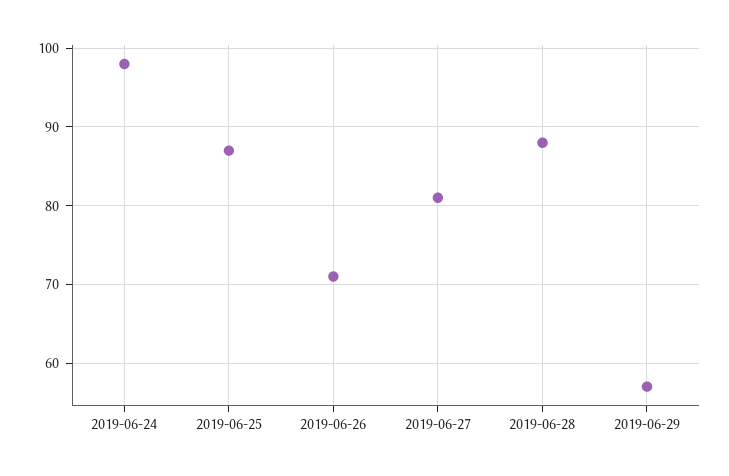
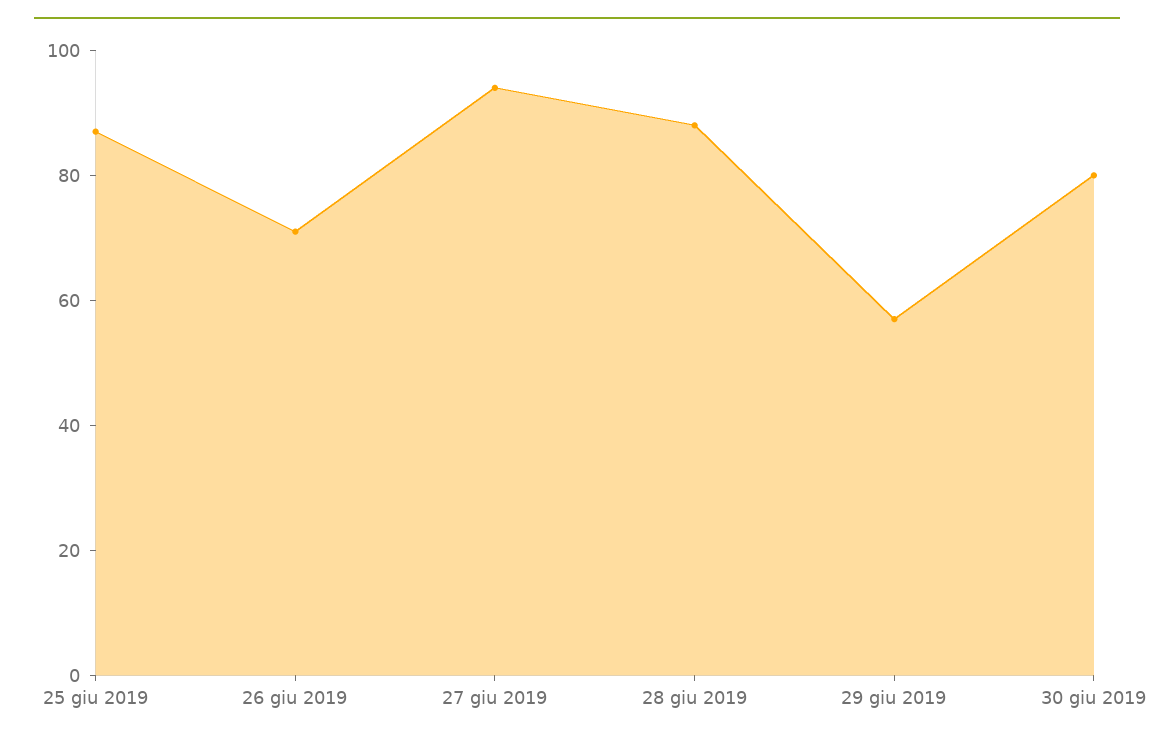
2019-06-24: 98 -> none
2019-06-27: 81 -> 95
30 giu 2019: none -> 80

